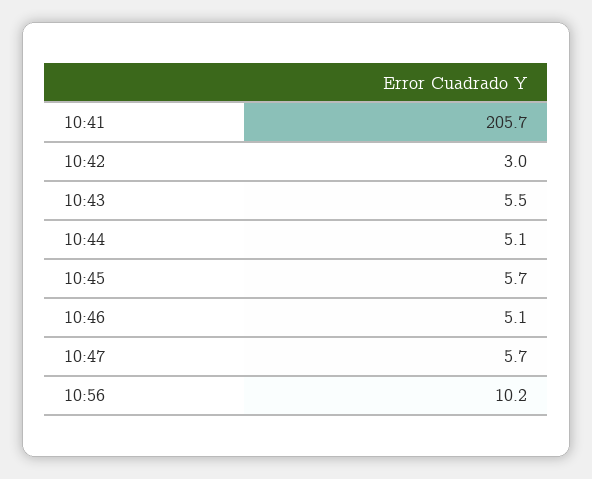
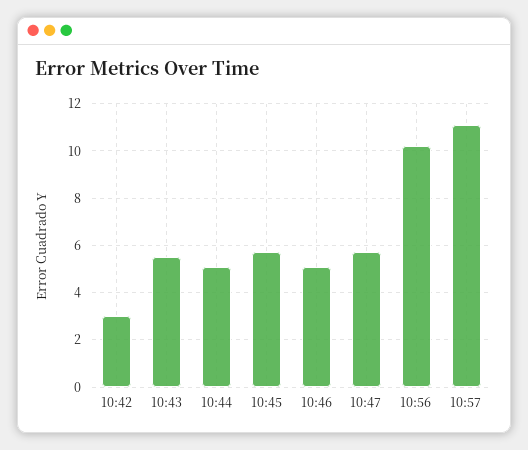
10:41: 205.7 -> none
10:57: none -> 11

